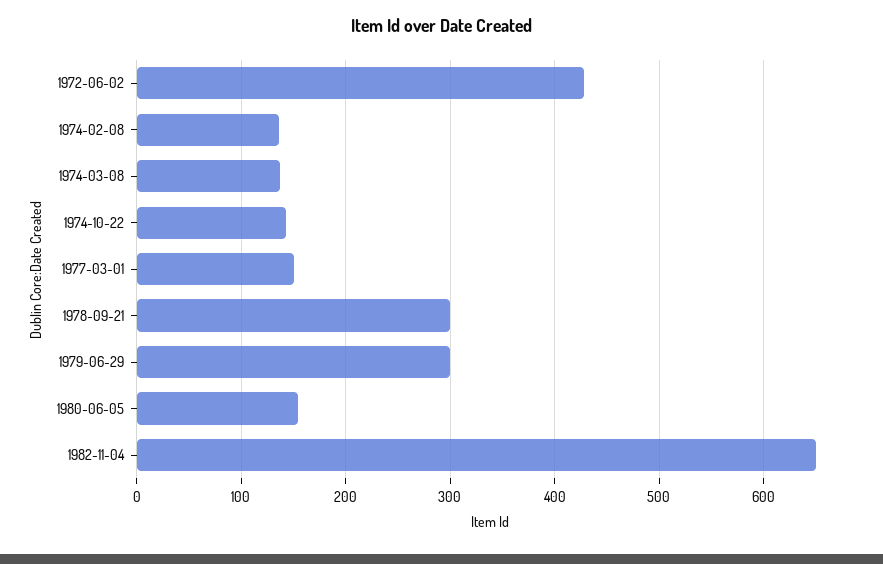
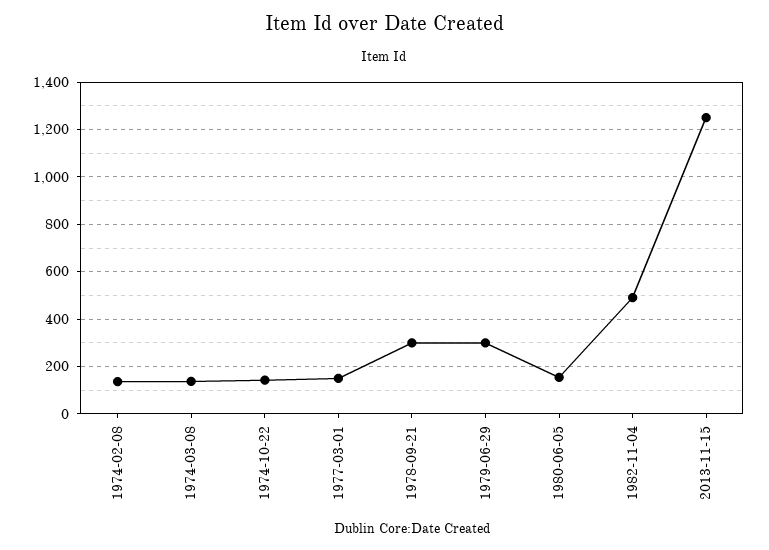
1972-06-02: 430 -> none
1982-11-04: 650 -> 500
2013-11-15: none -> 1250

